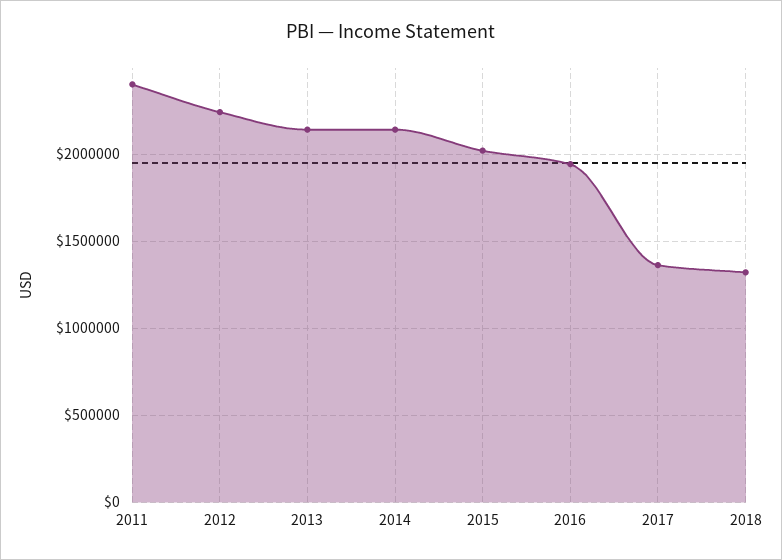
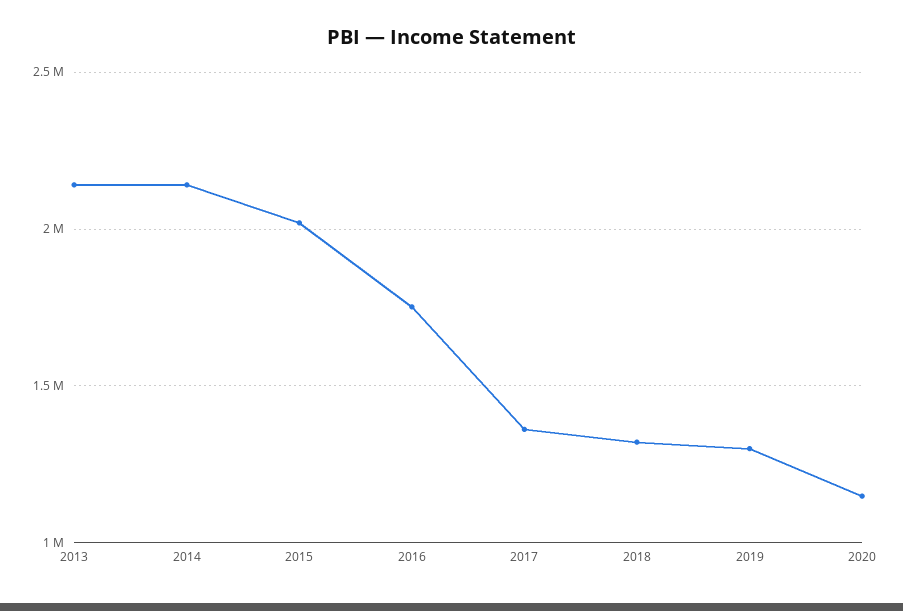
2011: 2400000 -> none
2012: 2250000 -> none
2016: 1950000 -> 1750000
2019: none -> 1300000
2020: none -> 1150000

